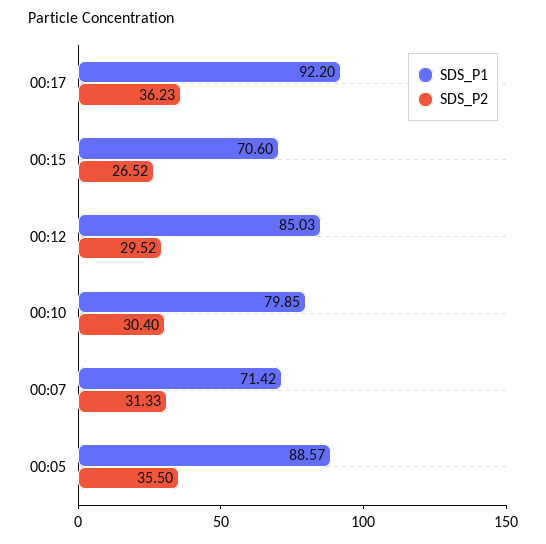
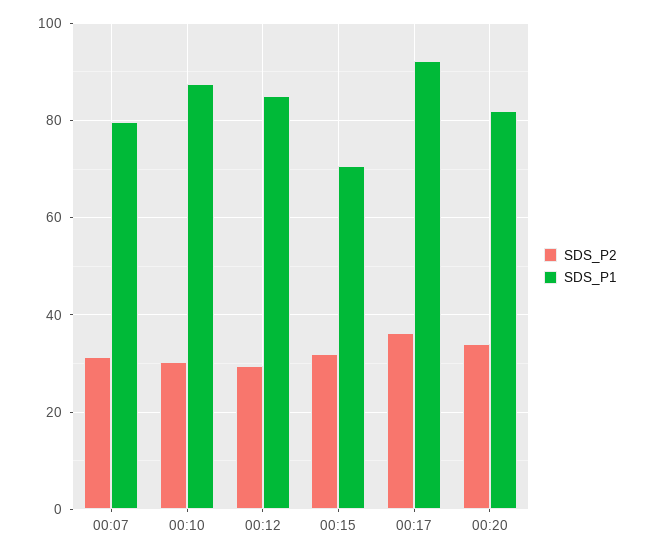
SDS_P2, 00:15: 26.52 -> 32
SDS_P1, 00:10: 79.85 -> 88
SDS_P1, 00:07: 71.42 -> 80
SDS_P1, 00:05: 88.57 -> none
SDS_P2, 00:05: 35.5 -> none
SDS_P2, 00:20: none -> 34
SDS_P1, 00:20: none -> 82

